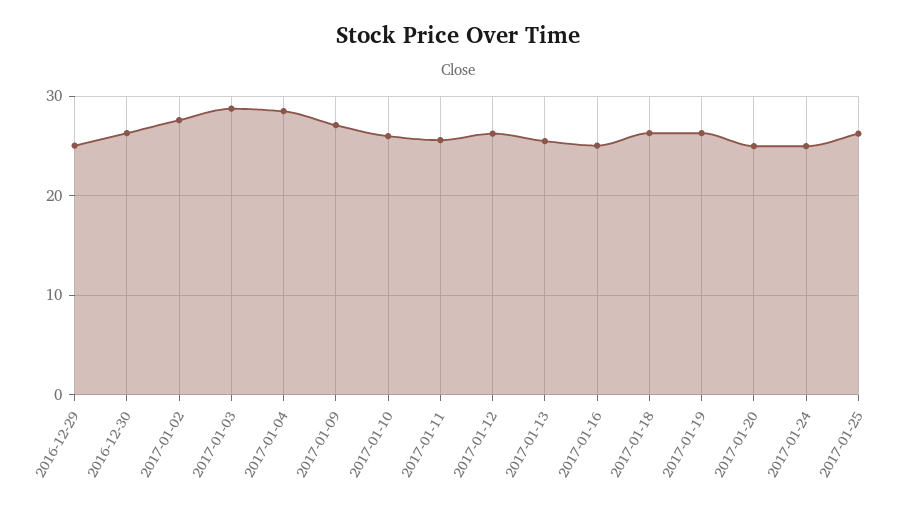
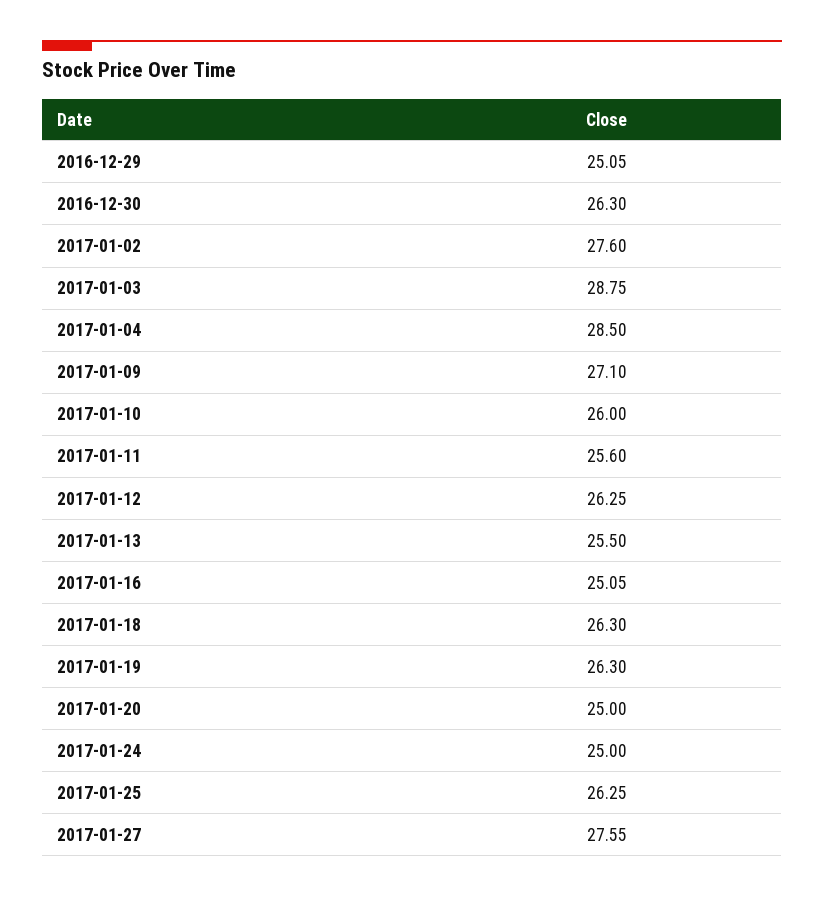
2017-01-27: none -> 27.55

